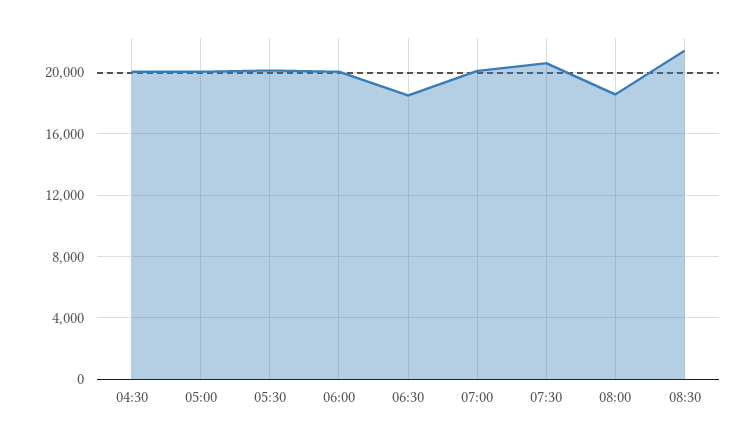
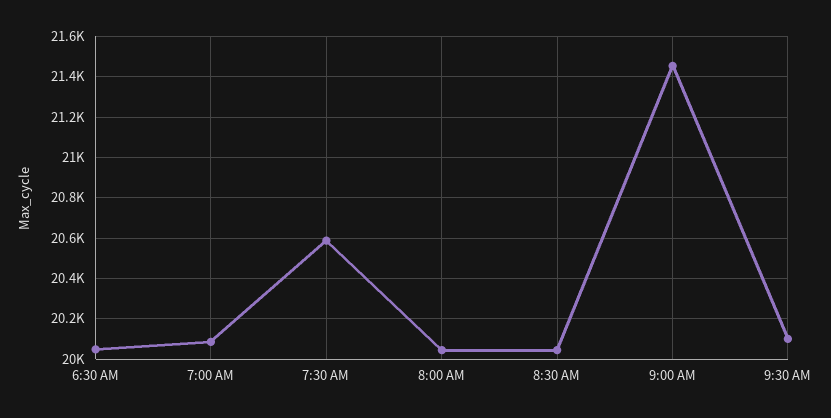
04:30: 20000 -> none
05:00: 20000 -> none
05:30: 20000 -> none
06:00: 20000 -> none
06:30: 18500 -> 20050
08:00: 18500 -> 20050
08:30: 21500 -> 20050
9:00 AM: none -> 21450
9:30 AM: none -> 20100

